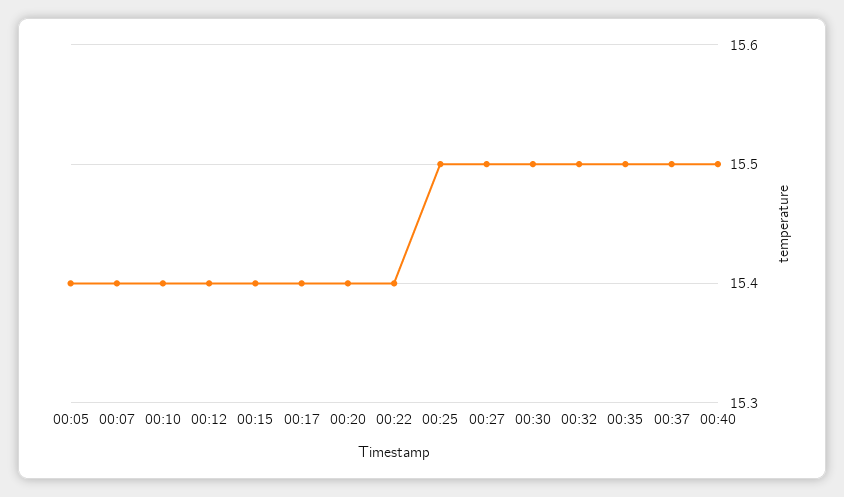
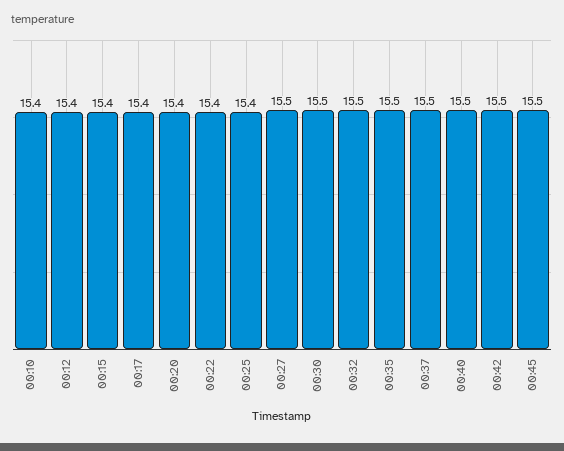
00:05: 15.4 -> none
00:07: 15.4 -> none
00:25: 15.5 -> 15.4
00:42: none -> 15.5
00:45: none -> 15.5

